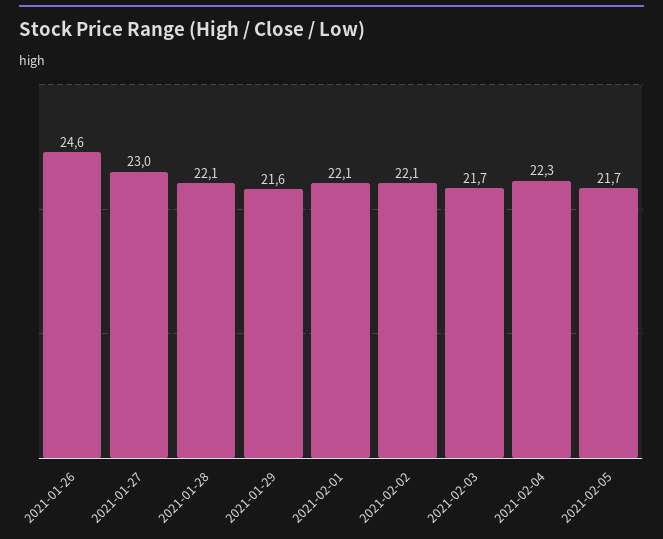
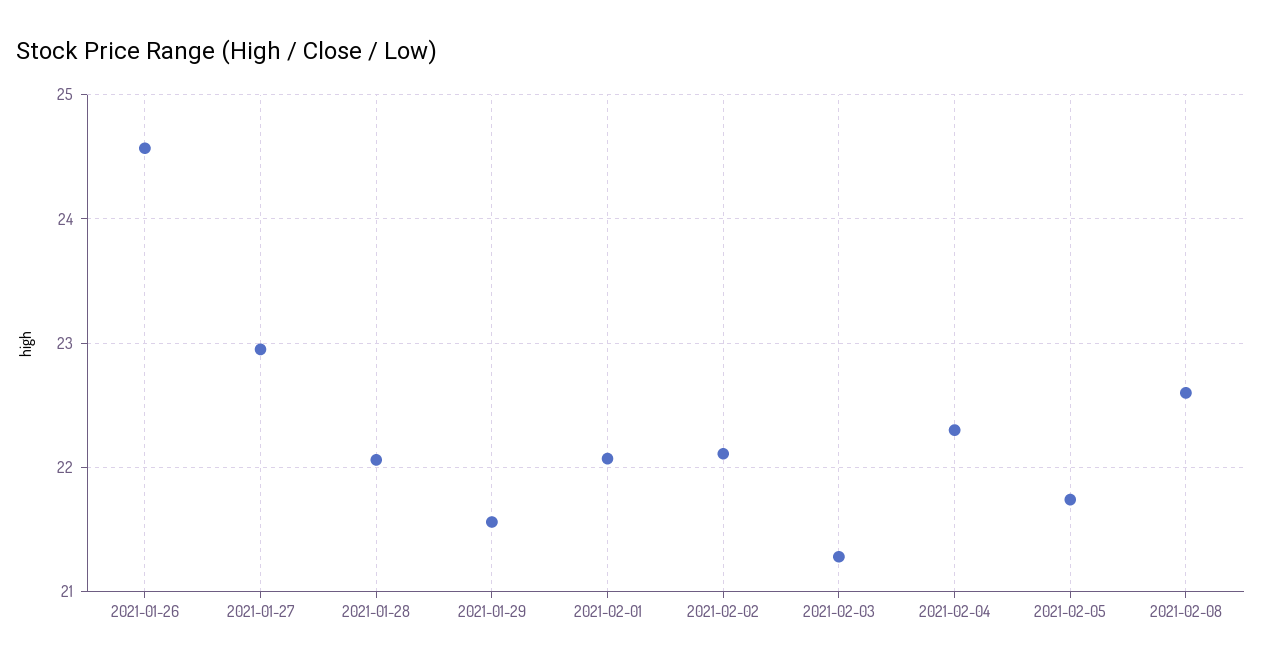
2021-02-03: 21.7 -> 21.3
2021-02-08: none -> 22.6

